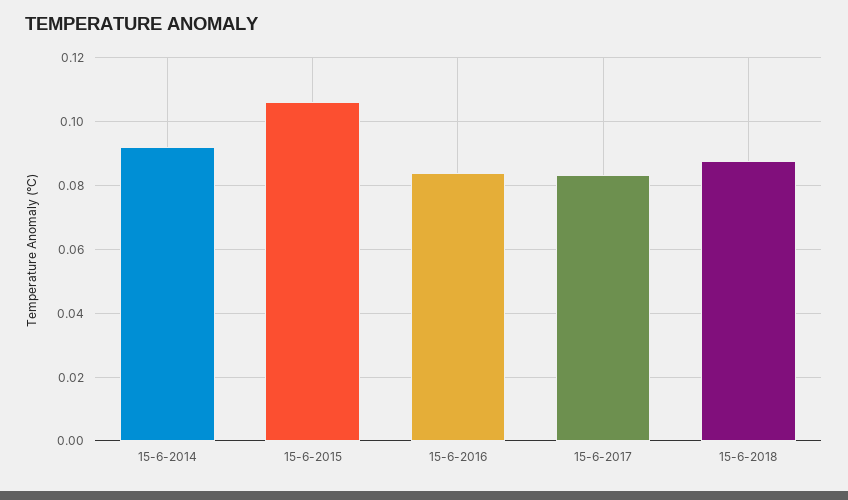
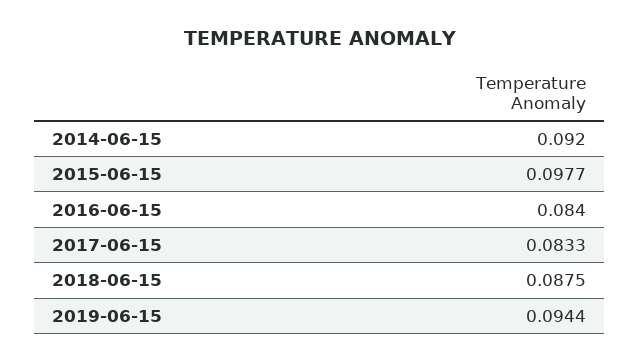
15-6-2015: 0.106 -> 0.0977
2019-06-15: none -> 0.0944

